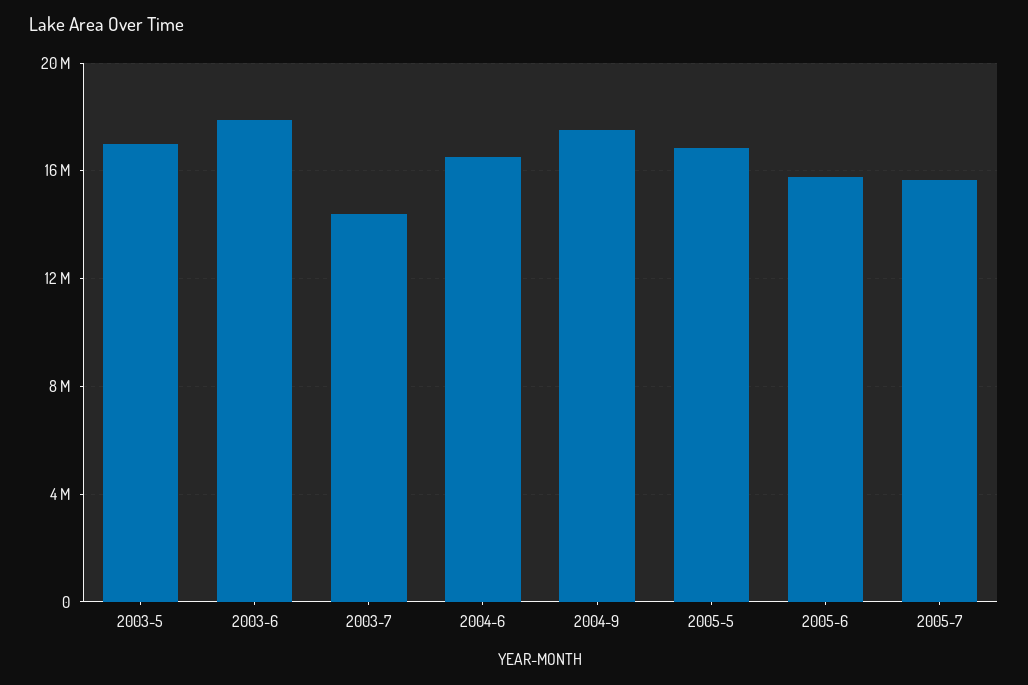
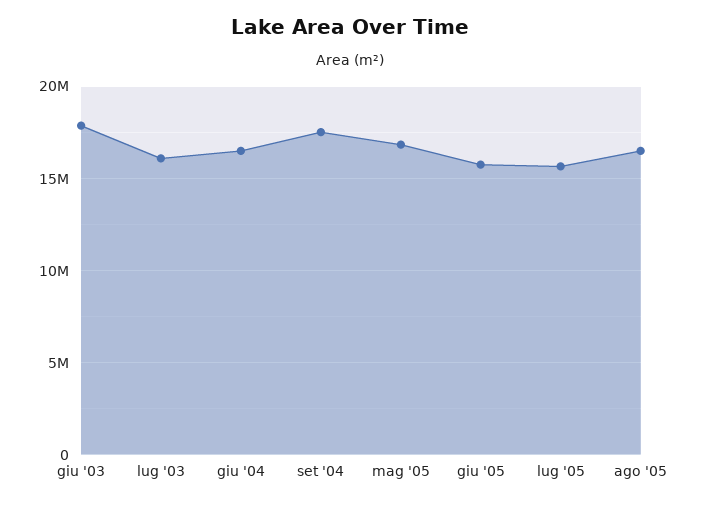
2003-5: 17000000 -> none
2003-7: 14500000 -> 16000000
ago '05: none -> 16500000

